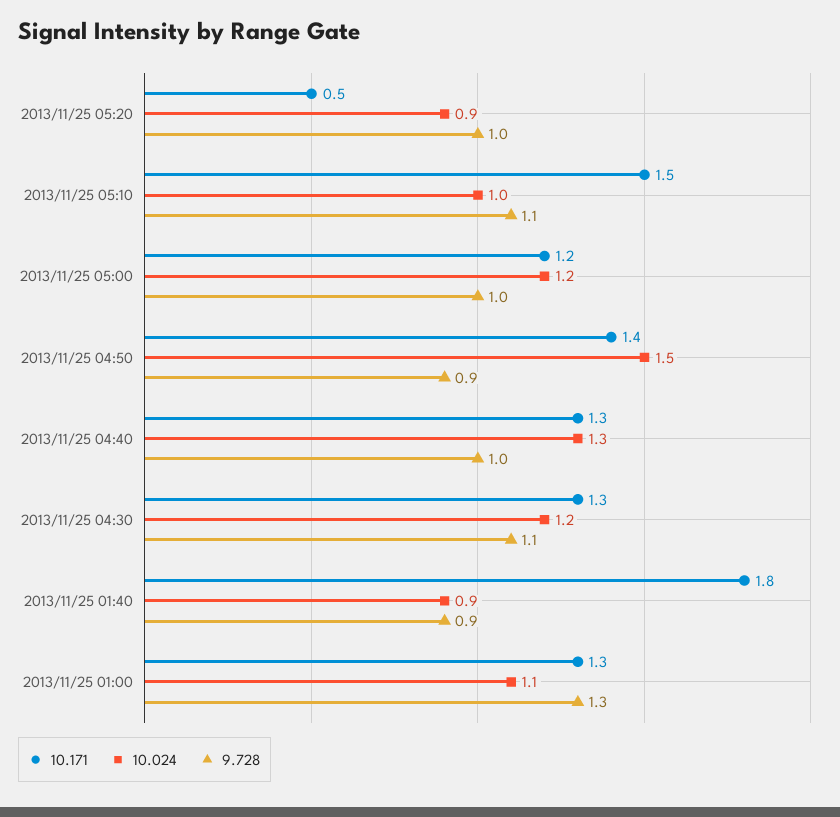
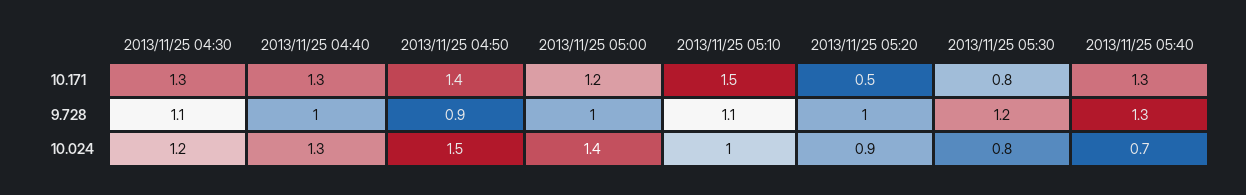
10.024, 2013/11/25 05:00: 1.2 -> 1.4
10.171, 2013/11/25 01:40: 1.8 -> none
10.024, 2013/11/25 01:40: 0.9 -> none
9.728, 2013/11/25 01:40: 0.9 -> none
10.171, 2013/11/25 01:00: 1.3 -> none
10.024, 2013/11/25 01:00: 1.1 -> none
9.728, 2013/11/25 01:00: 1.3 -> none
10.171, 2013/11/25 05:30: none -> 0.8
10.171, 2013/11/25 05:40: none -> 1.3
9.728, 2013/11/25 05:30: none -> 1.2
9.728, 2013/11/25 05:40: none -> 1.3
10.024, 2013/11/25 05:30: none -> 0.8
10.024, 2013/11/25 05:40: none -> 0.7

